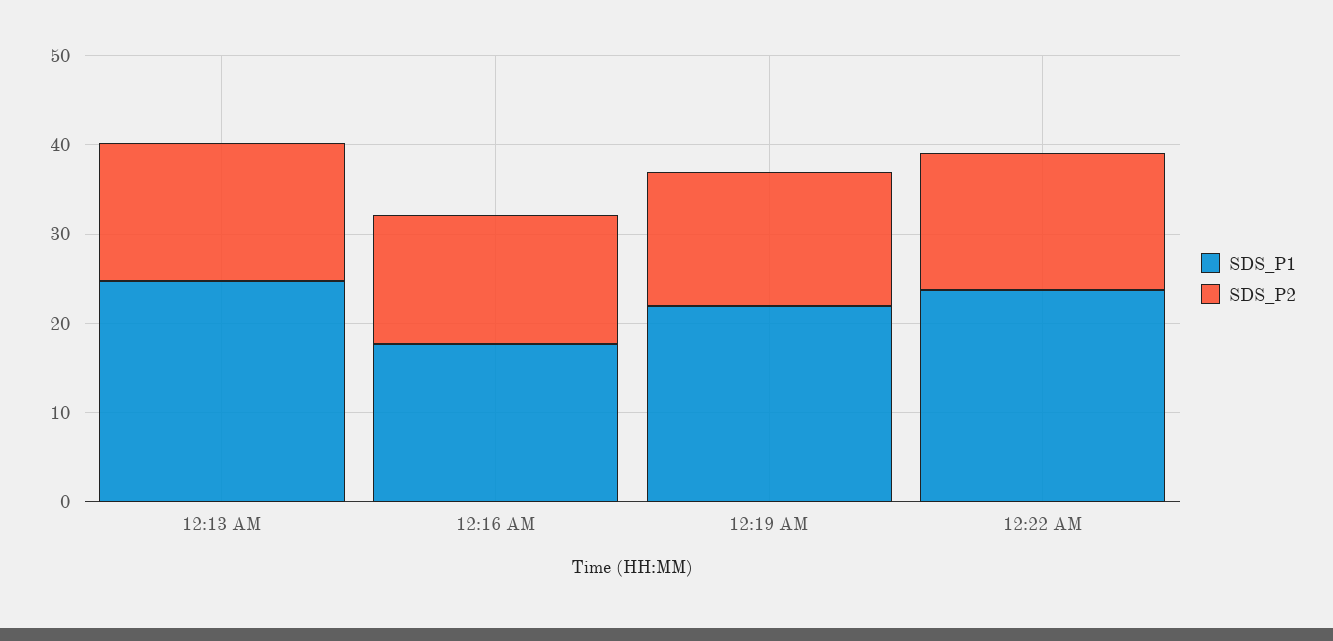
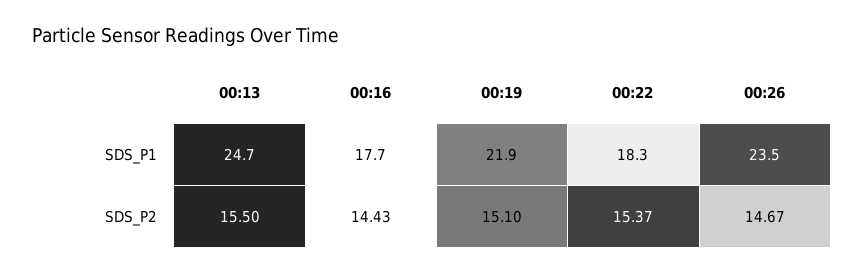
SDS_P1, 12:22 AM: 24 -> 18.3
SDS_P1, 00:26: none -> 23.5
SDS_P2, 00:26: none -> 14.67

